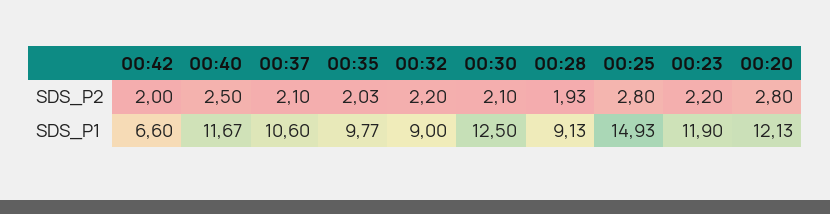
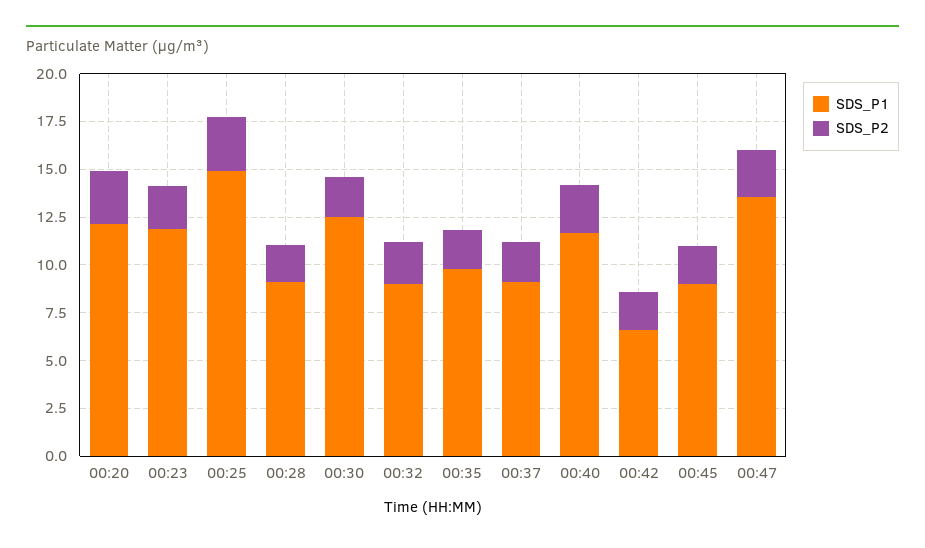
SDS_P1, 00:37: 10.6 -> 9
SDS_P1, 00:45: none -> 9
SDS_P2, 00:45: none -> 2
SDS_P1, 00:47: none -> 13.5
SDS_P2, 00:47: none -> 2.5

